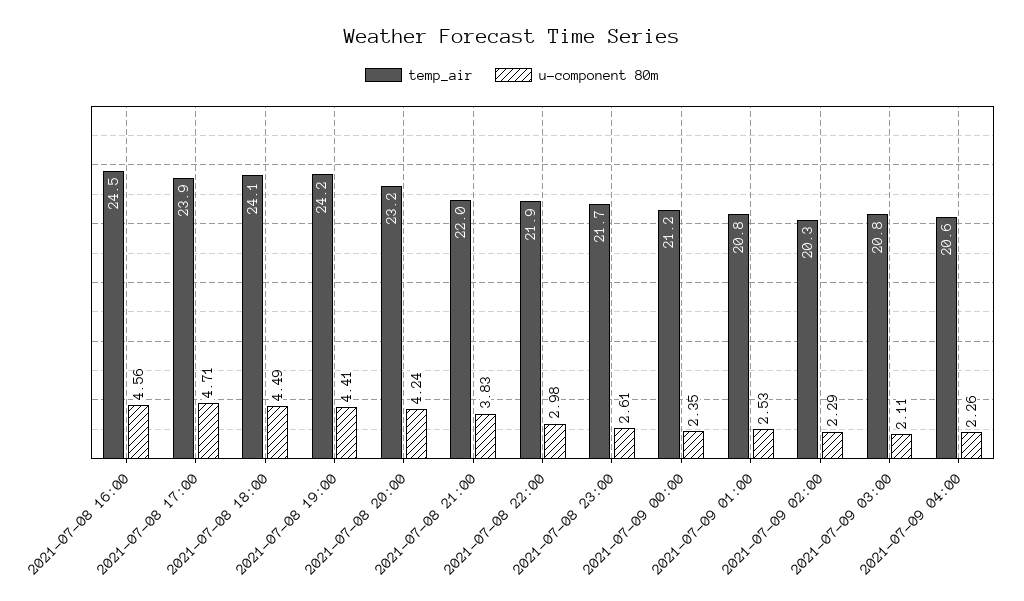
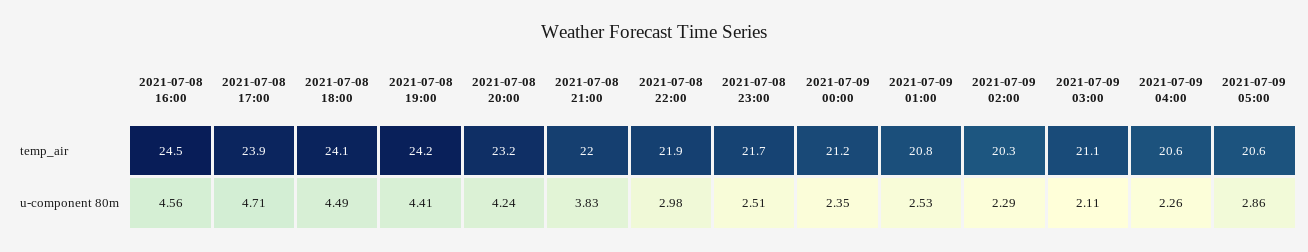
u-component 80m, 2021-07-08 23:00: 2.61 -> 2.51
temp_air, 2021-07-09 03:00: 20.8 -> 21.1
temp_air, 2021-07-09 05:00: none -> 20.6
u-component 80m, 2021-07-09 05:00: none -> 2.86

